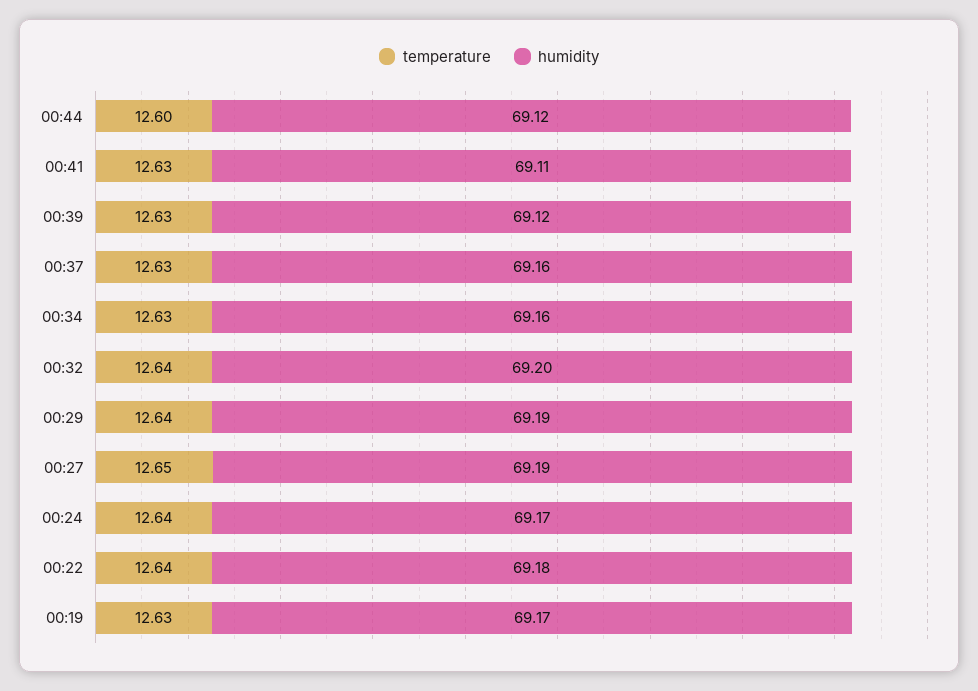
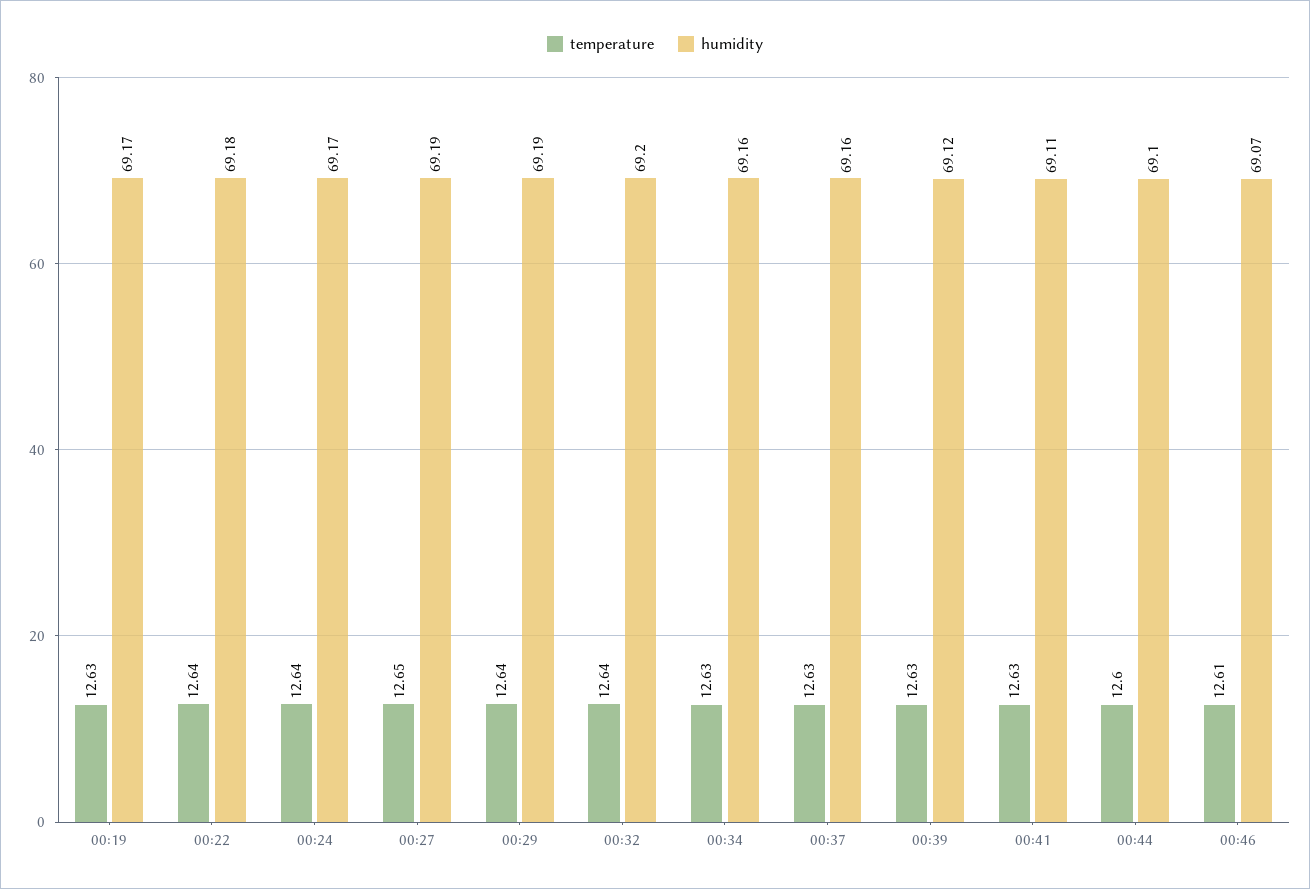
humidity, 00:44: 69.12 -> 69.1
temperature, 00:46: none -> 12.61
humidity, 00:46: none -> 69.07

